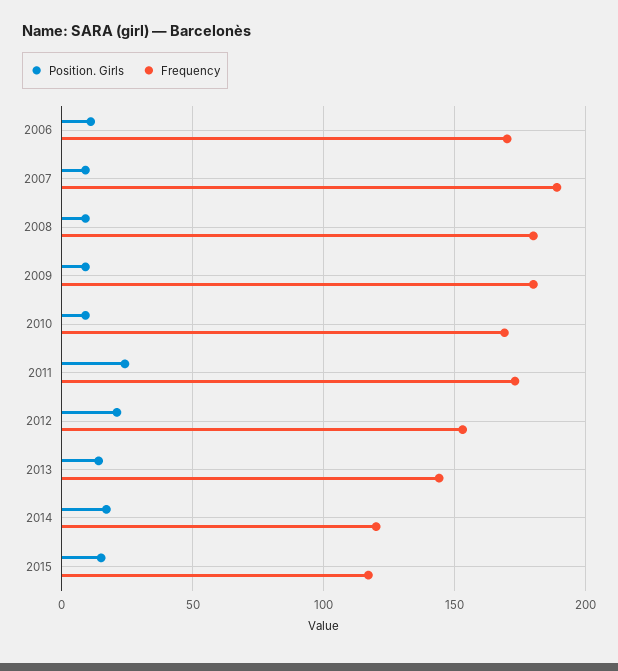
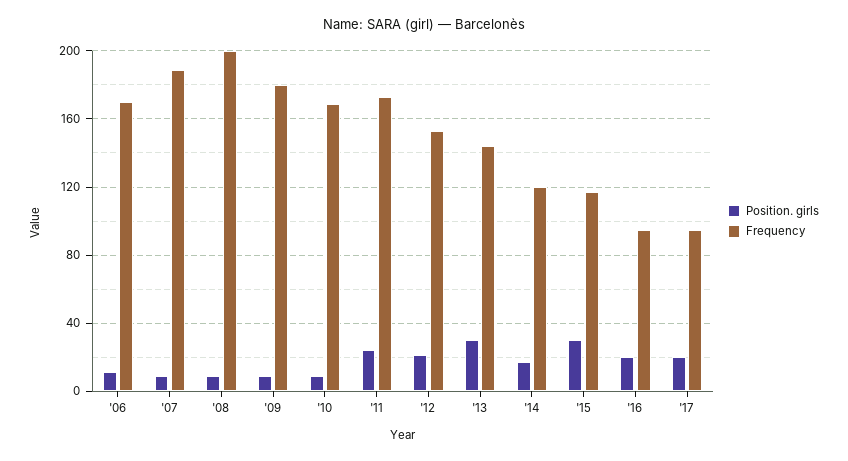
Frequency, 2008: 180 -> 200
Position. Girls, 2013: 15 -> 30
Position. Girls, 2015: 15 -> 30
Position. Girls, '16: none -> 20
Frequency, '16: none -> 95
Position. Girls, '17: none -> 20
Frequency, '17: none -> 95

